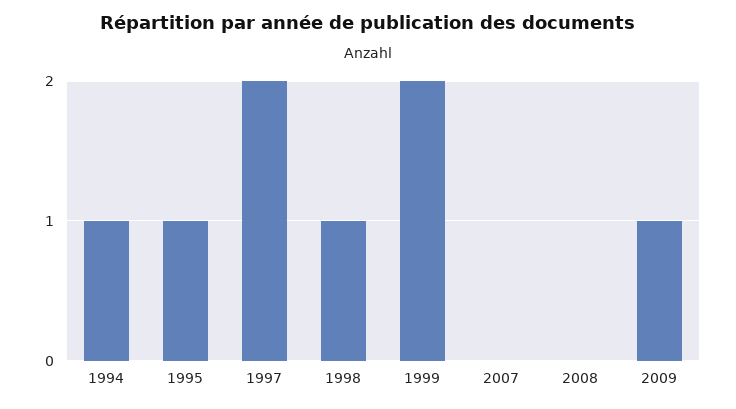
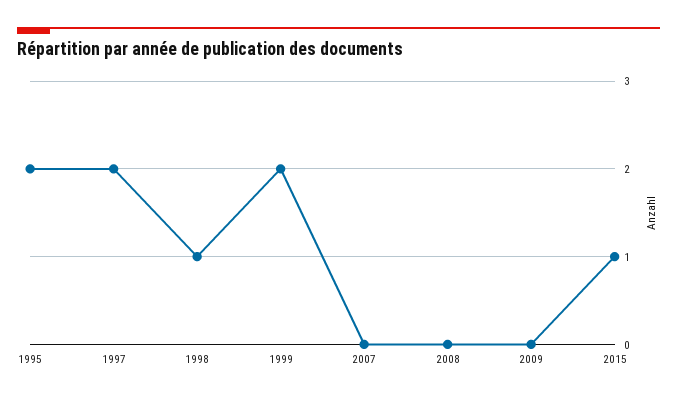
1994: 1 -> none
1995: 1 -> 2
2009: 1 -> 0
2015: none -> 1

